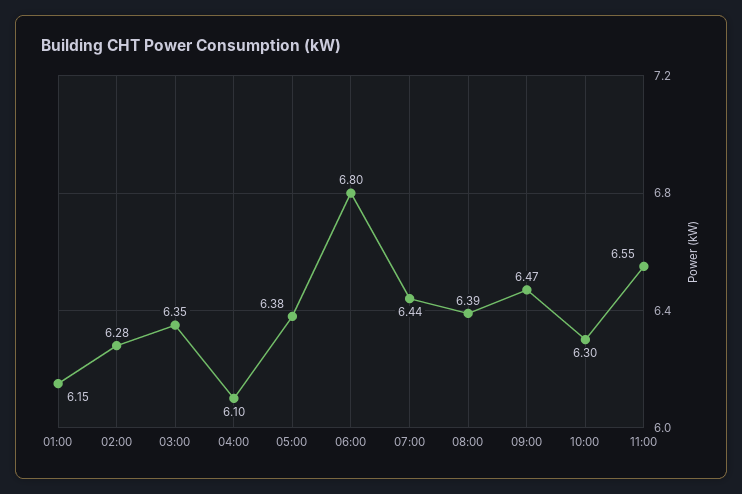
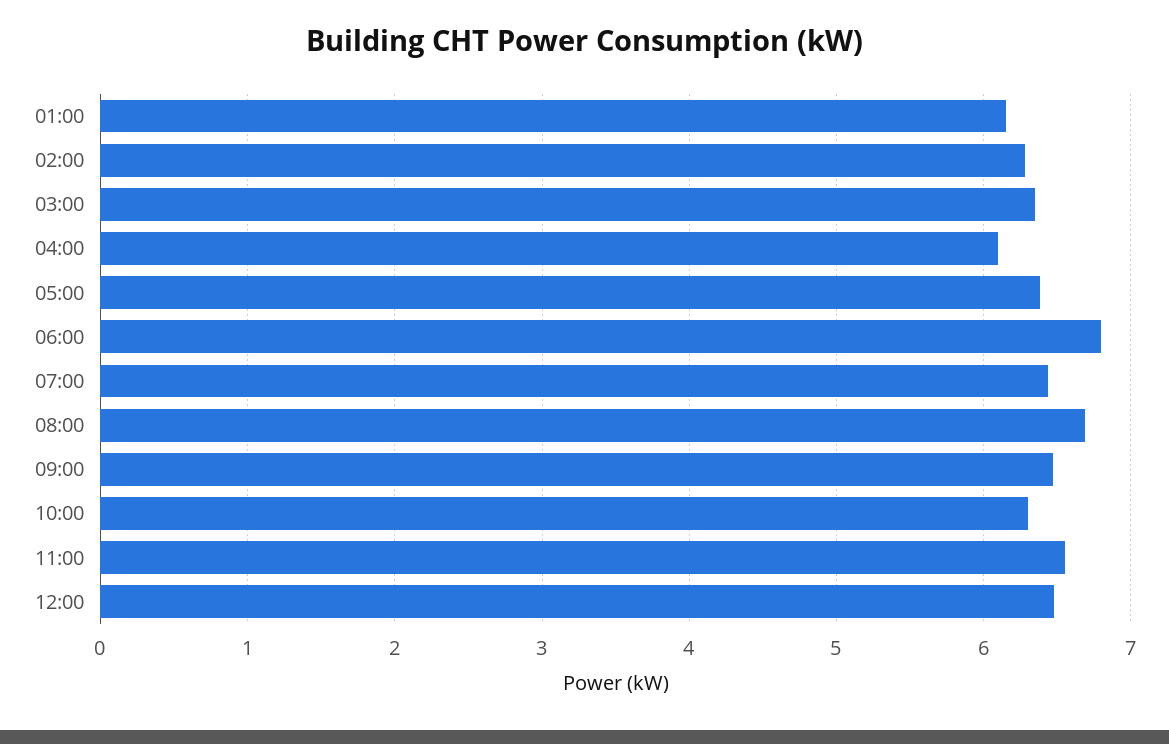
08:00: 6.39 -> 6.7
12:00: none -> 6.5

